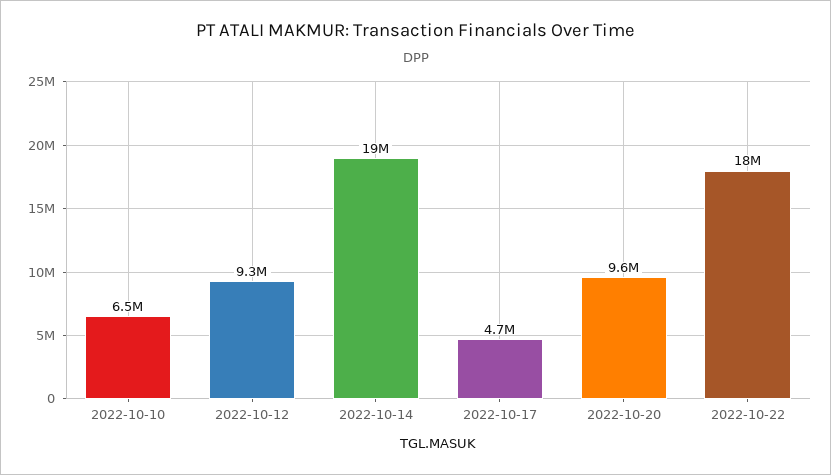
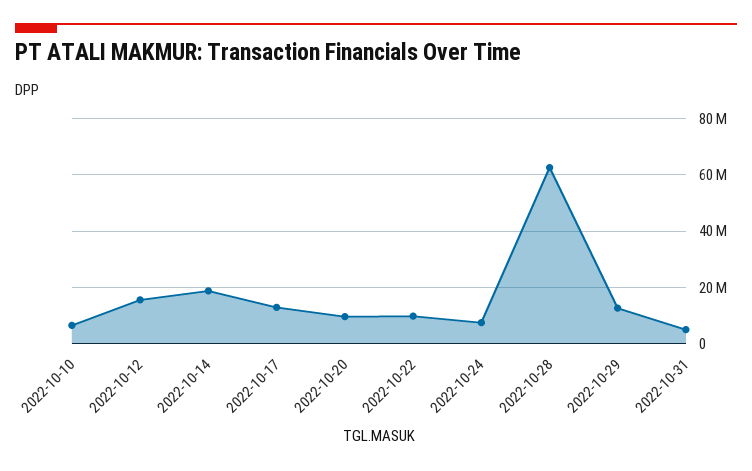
2022-10-12: 9300000 -> 15000000
2022-10-17: 4700000 -> 12500000
2022-10-22: 18000000 -> 10000000
2022-10-24: none -> 7500000
2022-10-28: none -> 62500000
2022-10-29: none -> 12500000
2022-10-31: none -> 5000000

